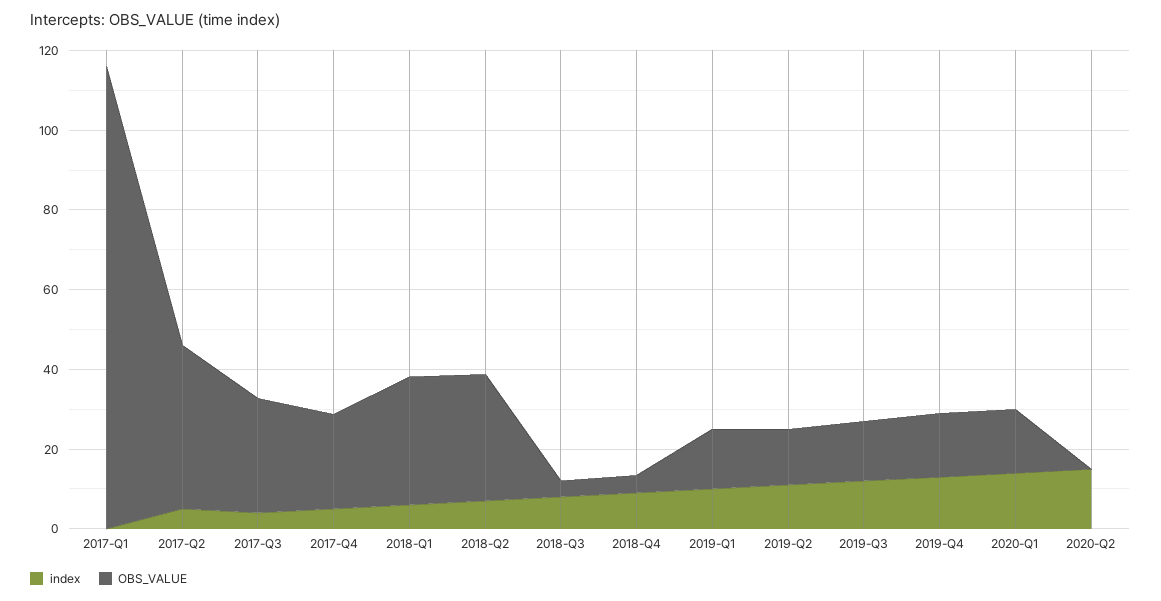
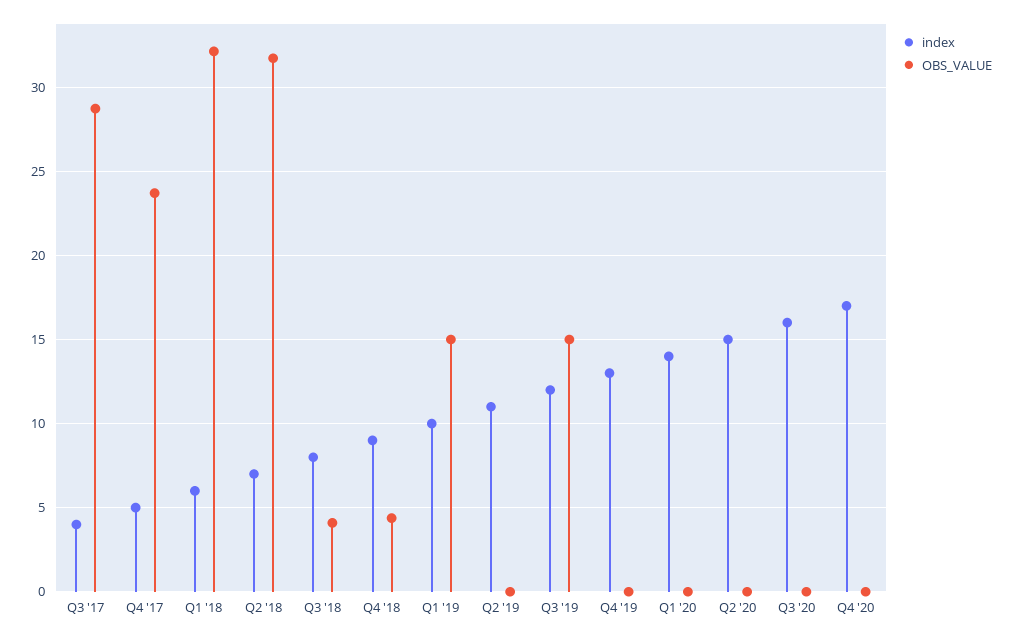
index, 2017-Q1: 0 -> none
OBS_VALUE, 2017-Q1: 115 -> none
index, 2017-Q2: 5 -> none
OBS_VALUE, 2017-Q2: 40 -> none
OBS_VALUE, 2019-Q2: 15 -> 0
OBS_VALUE, 2019-Q4: 15 -> 0
OBS_VALUE, 2020-Q1: 15 -> 0
index, Q3 '20: none -> 16
OBS_VALUE, Q3 '20: none -> 0
index, Q4 '20: none -> 17
OBS_VALUE, Q4 '20: none -> 0

